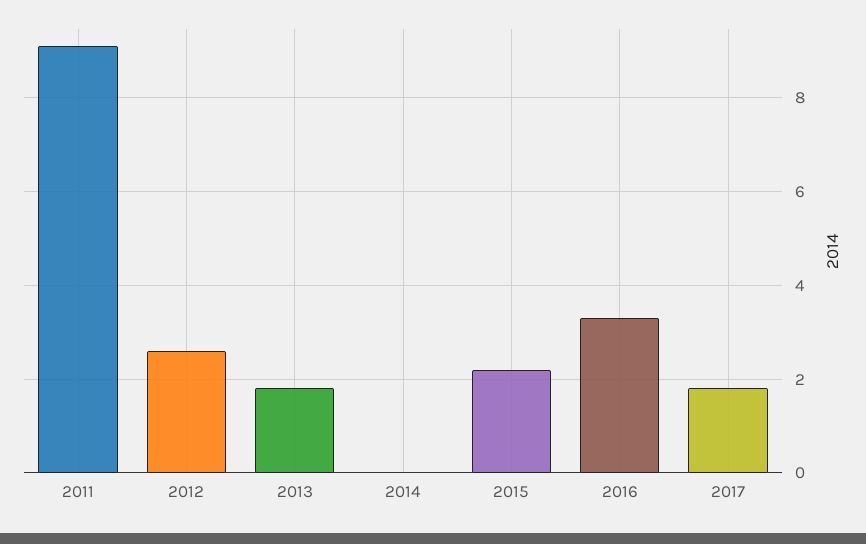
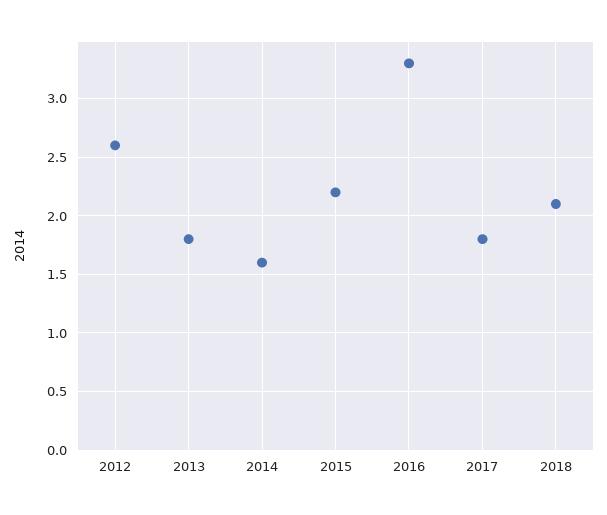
2011: 9 -> none
2014: 0 -> 1.6
2018: none -> 2.1

